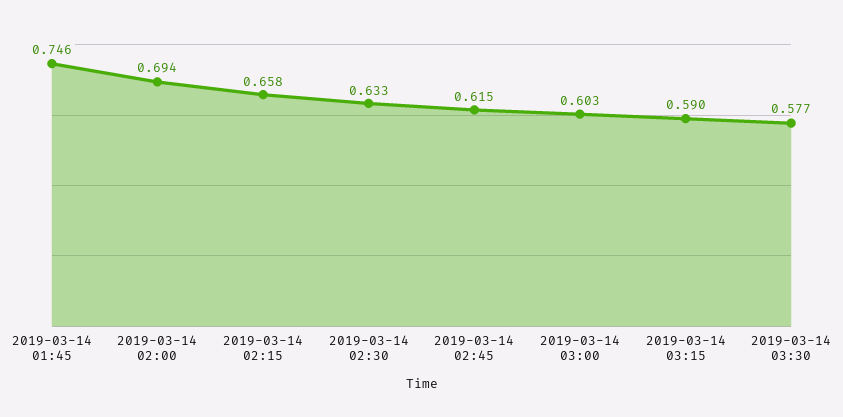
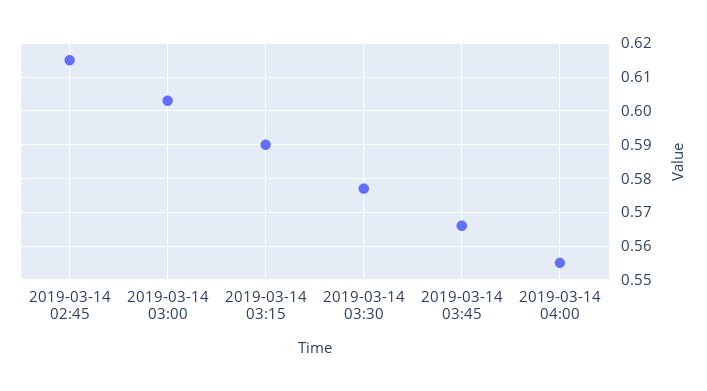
2019-03-14 01:45: 0.746 -> none
2019-03-14 02:00: 0.694 -> none
2019-03-14 02:15: 0.658 -> none
2019-03-14 02:30: 0.633 -> none
2019-03-14 03:45: none -> 0.565
2019-03-14 04:00: none -> 0.555

